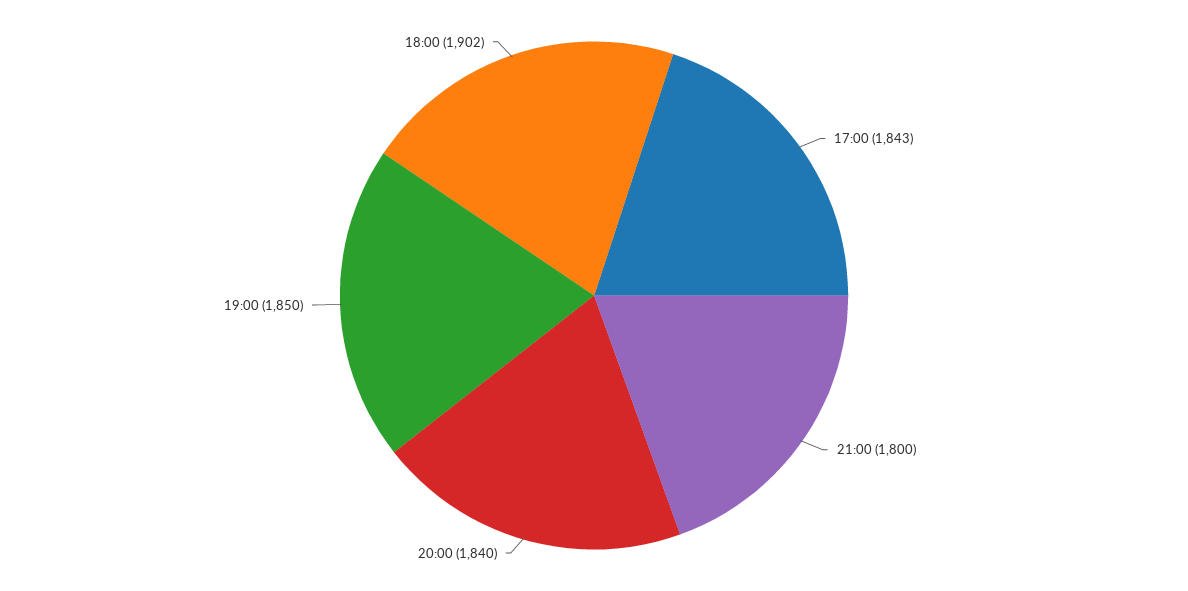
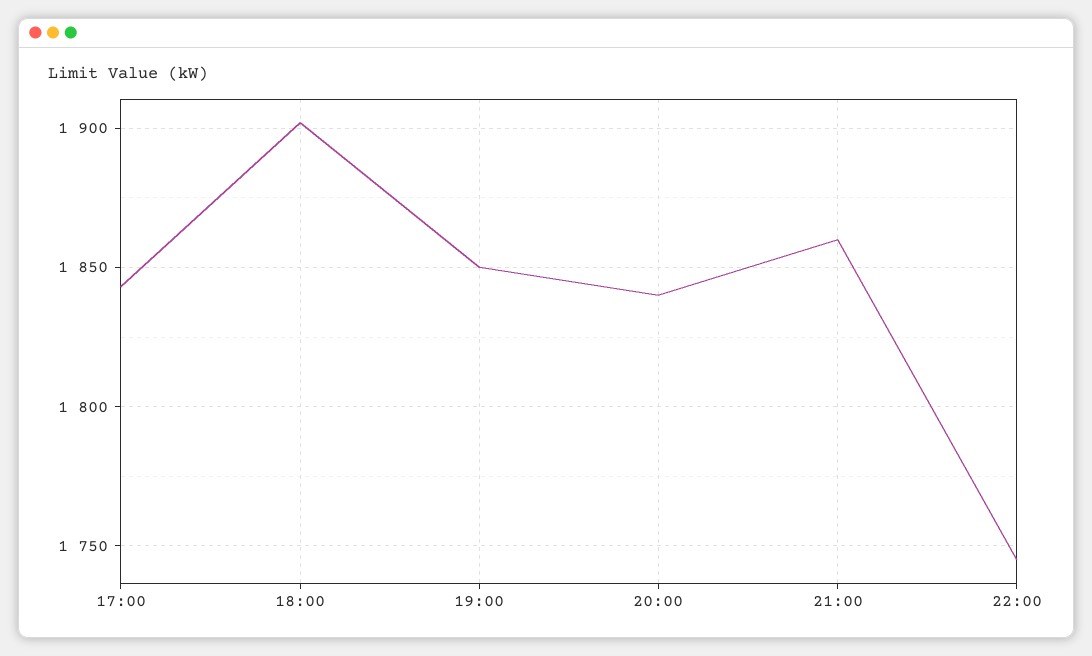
21:00: 1800 -> 1860
22:00: none -> 1745

